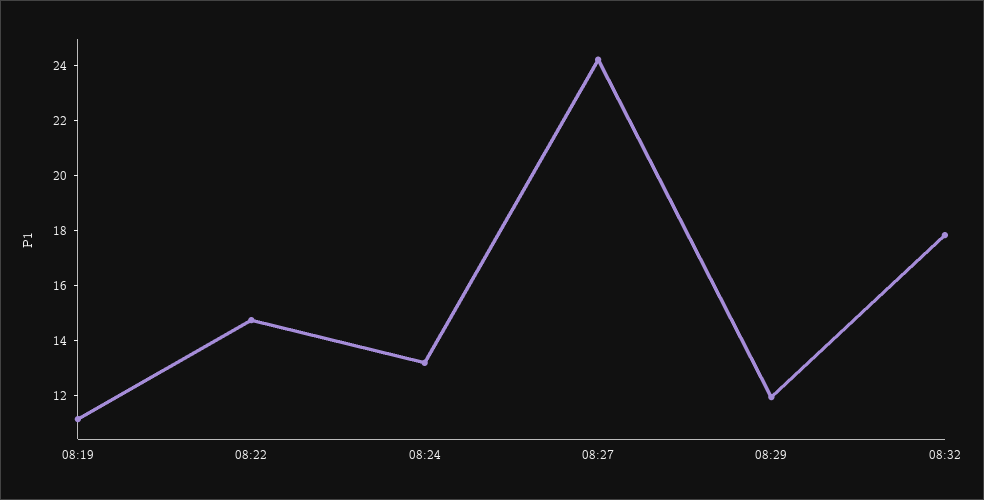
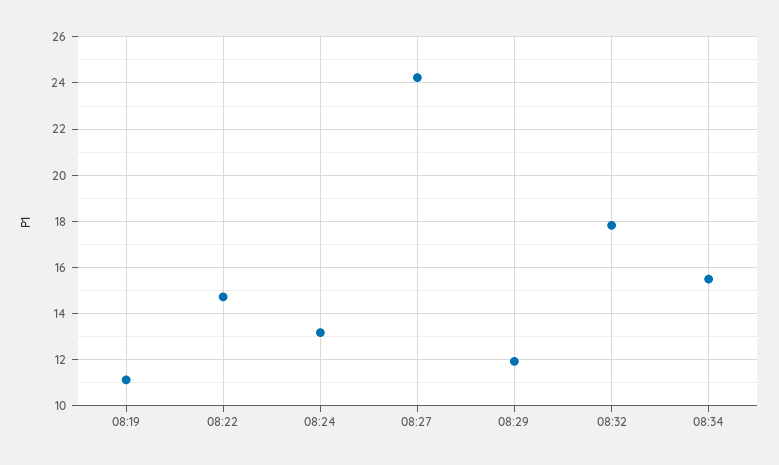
08:34: none -> 15.5

